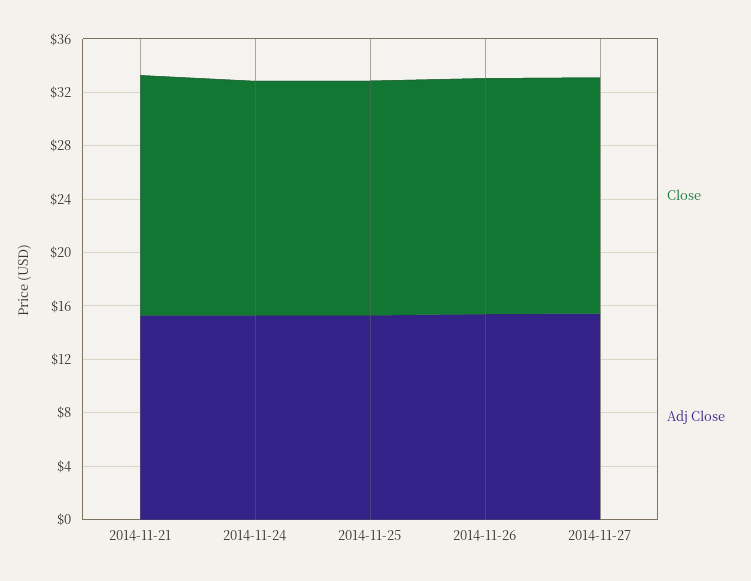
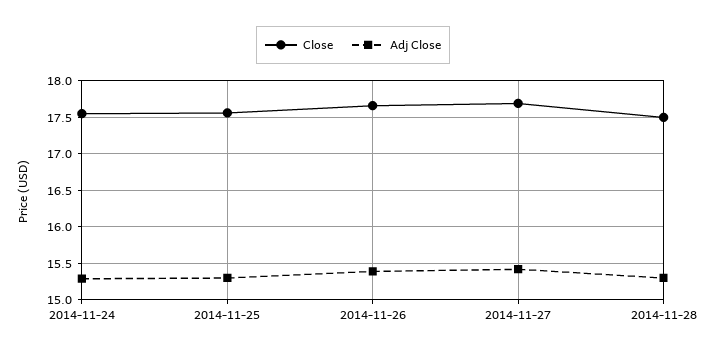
Close, 2014-11-21: 18 -> none
Adj Close, 2014-11-21: 15 -> none
Close, 2014-11-28: none -> 17.5
Adj Close, 2014-11-28: none -> 15.3

